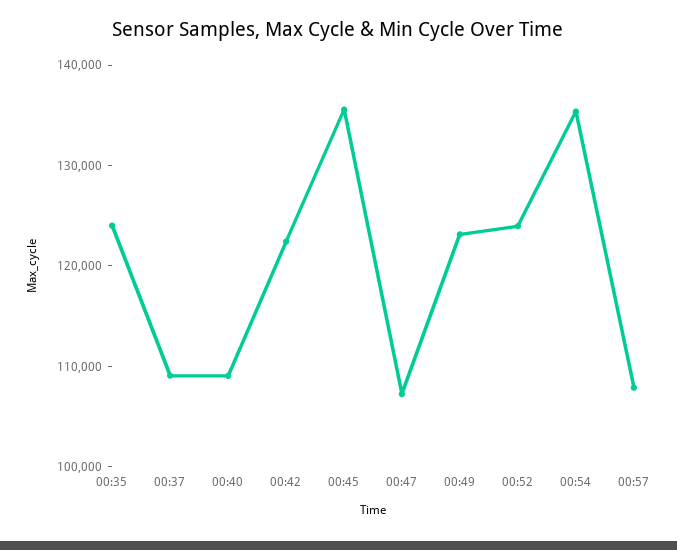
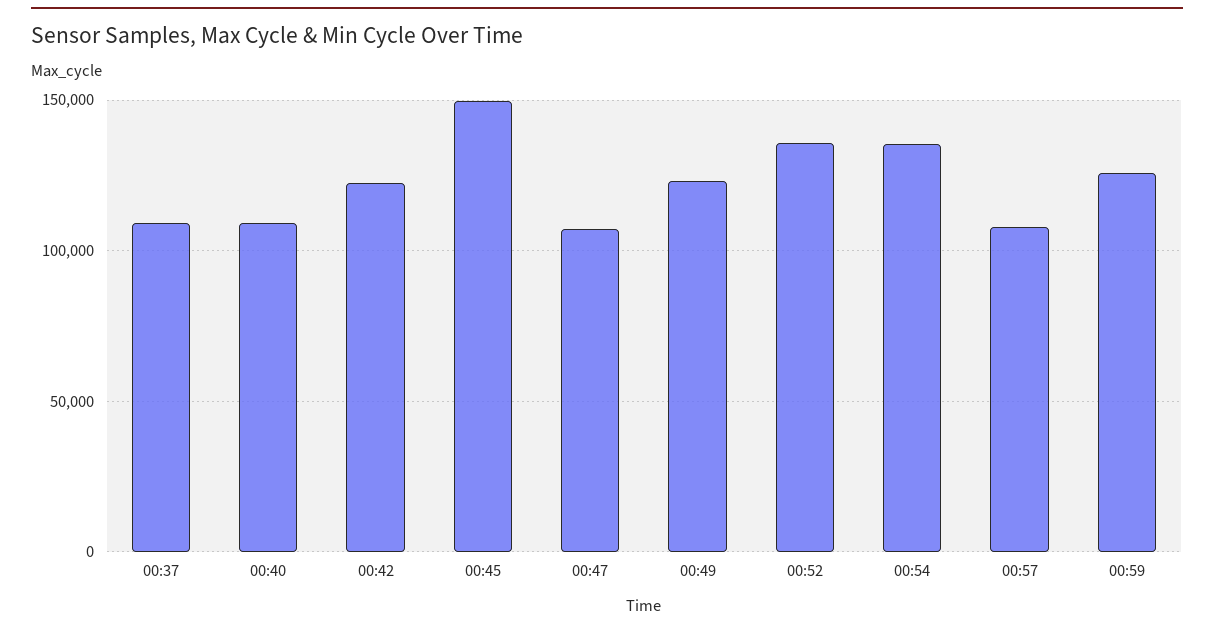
00:35: 124000 -> none
00:45: 136000 -> 150000
00:52: 124000 -> 135000
00:59: none -> 125000

